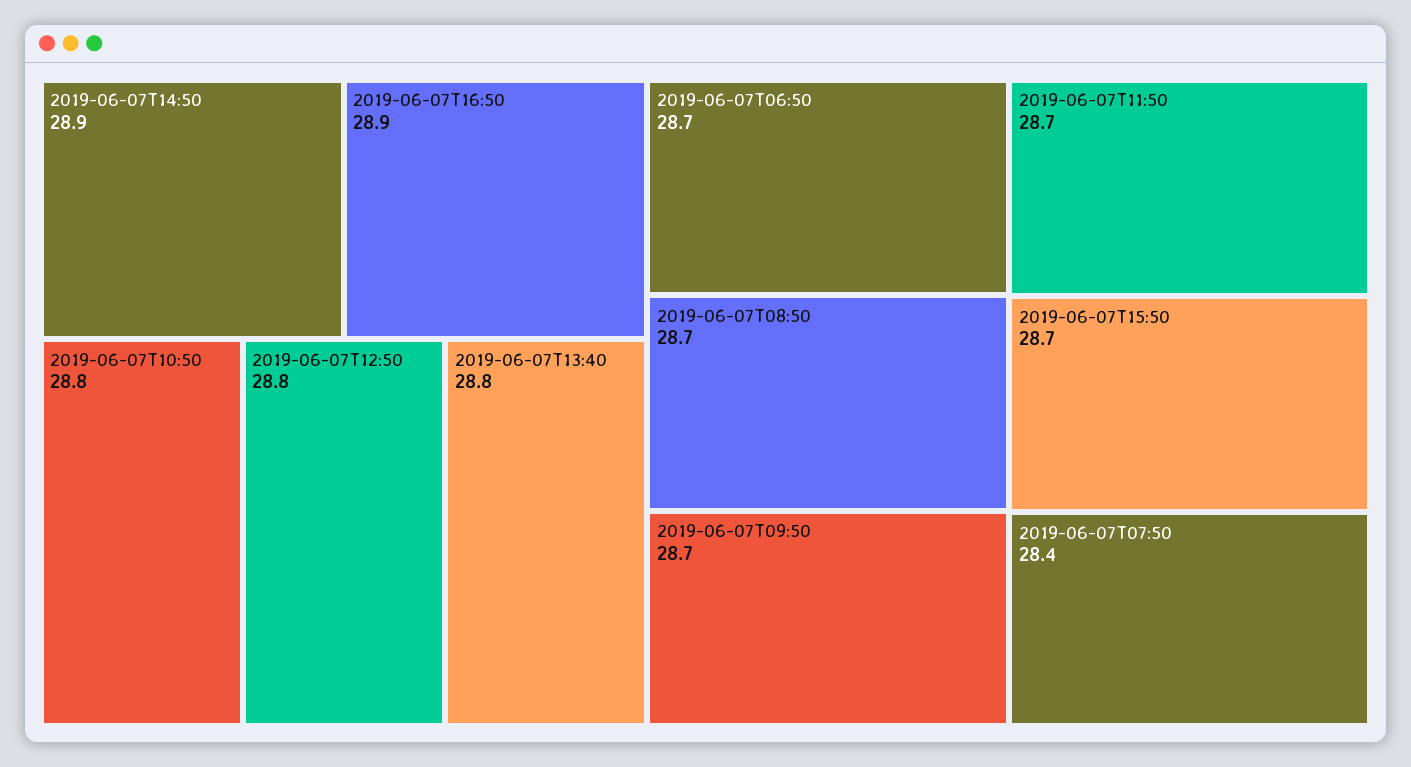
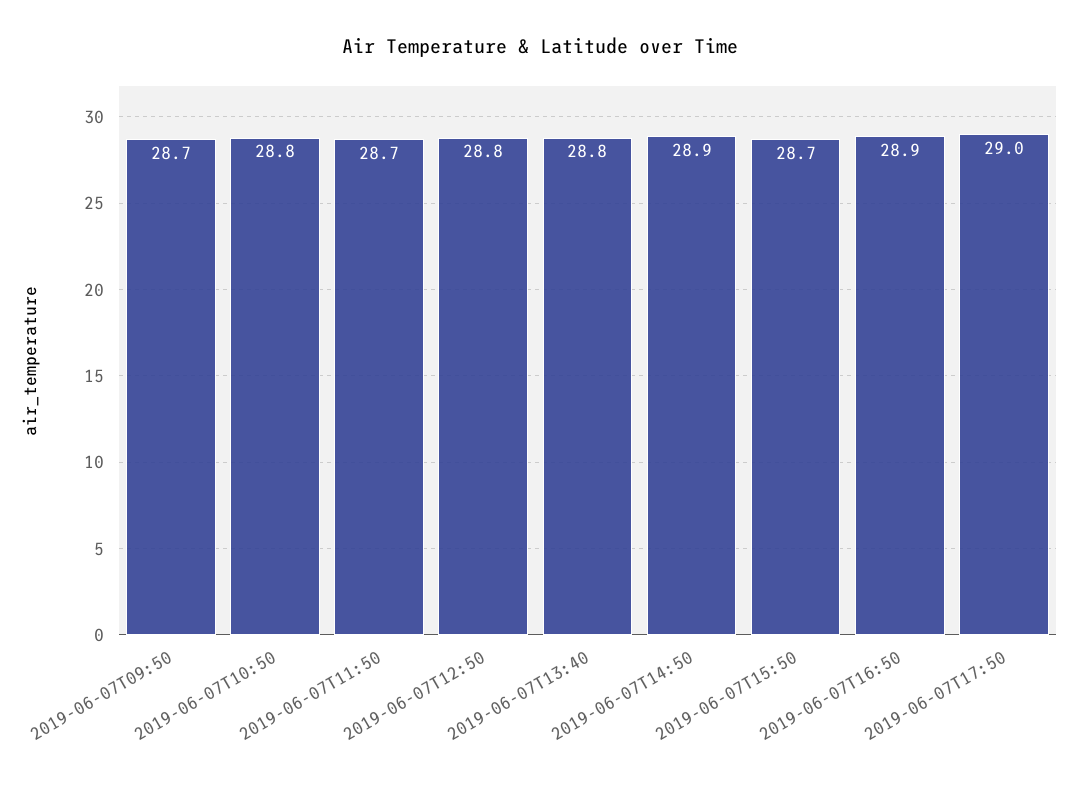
2019-06-07T06:50: 28.7 -> none
2019-06-07T08:50: 28.7 -> none
2019-06-07T07:50: 28.4 -> none
2019-06-07T17:50: none -> 29

